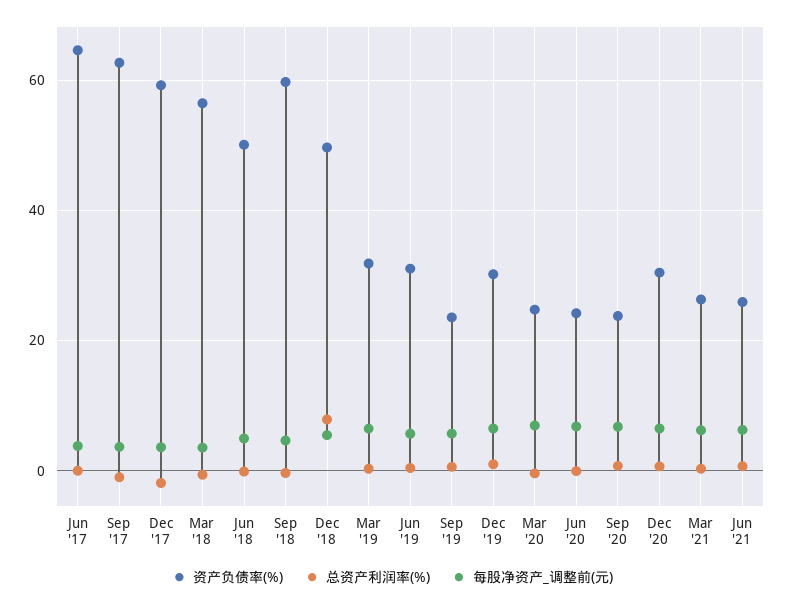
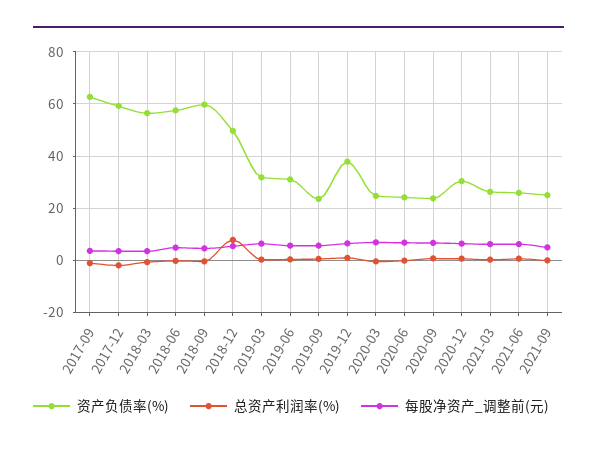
资产负债率(%), Jun '17: 64 -> none
总资产利润率(%), Jun '17: 0 -> none
每股净资产_调整前(元), Jun '17: 4 -> none
资产负债率(%), Jun '18: 50 -> 57.5
资产负债率(%), Dec '19: 30 -> 37.5
资产负债率(%), 2021-09: none -> 25
总资产利润率(%), 2021-09: none -> 0
每股净资产_调整前(元), 2021-09: none -> 5

